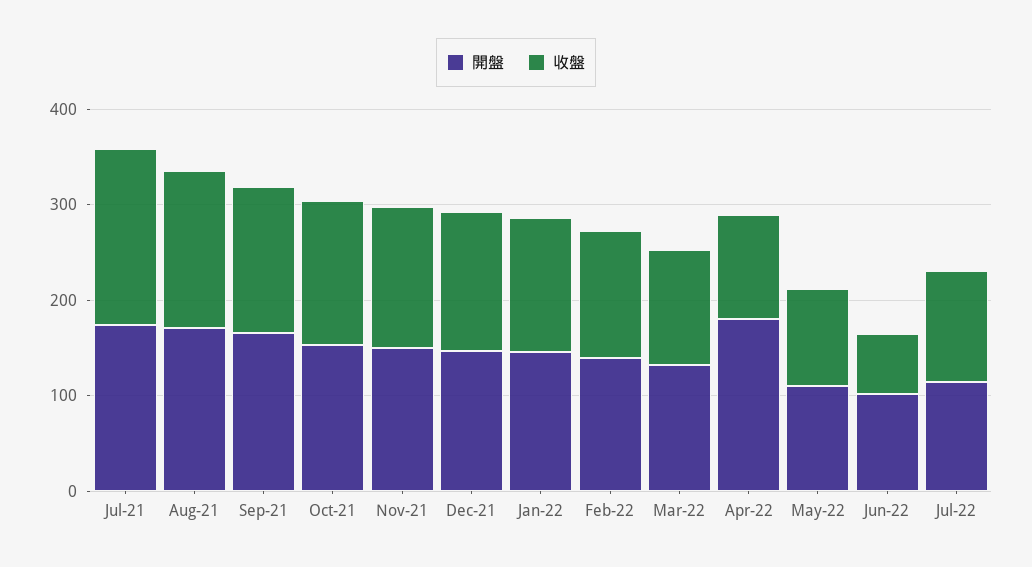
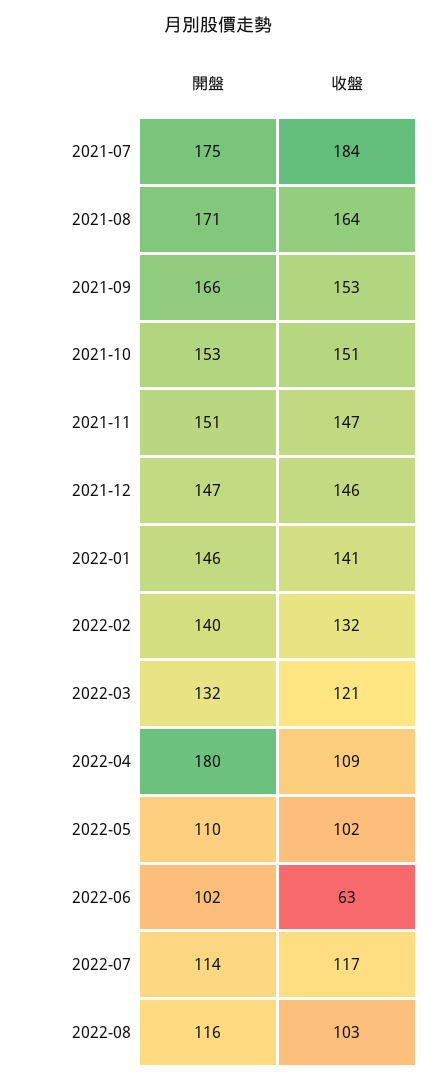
開盤, 2022-08: none -> 116
收盤, 2022-08: none -> 103

